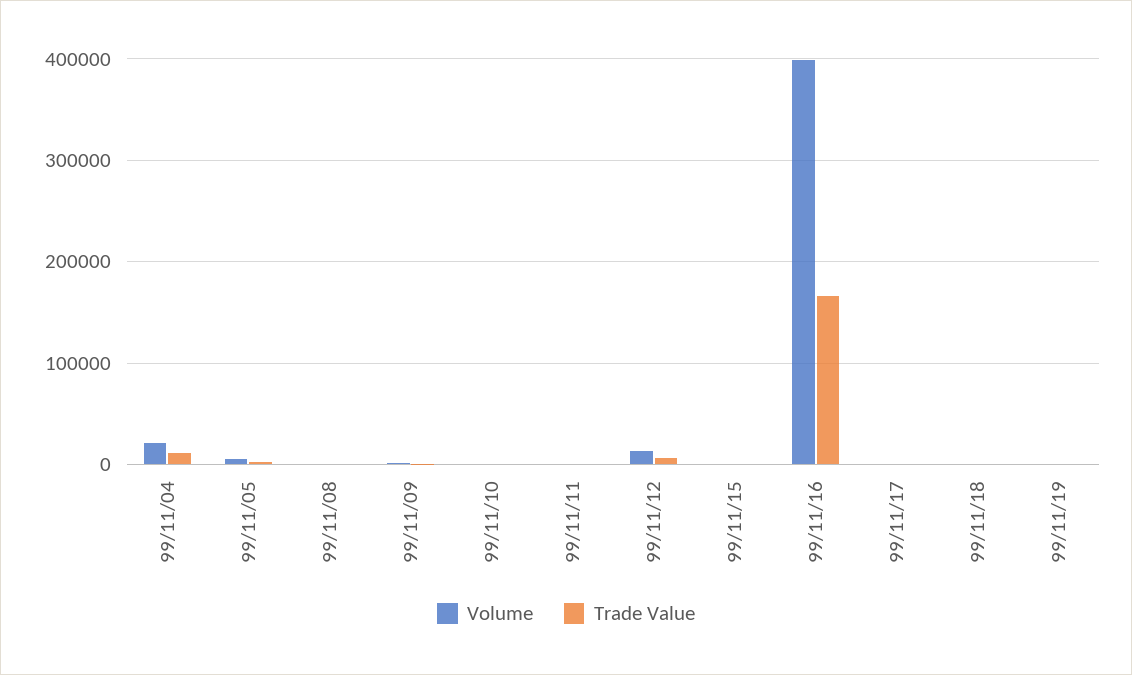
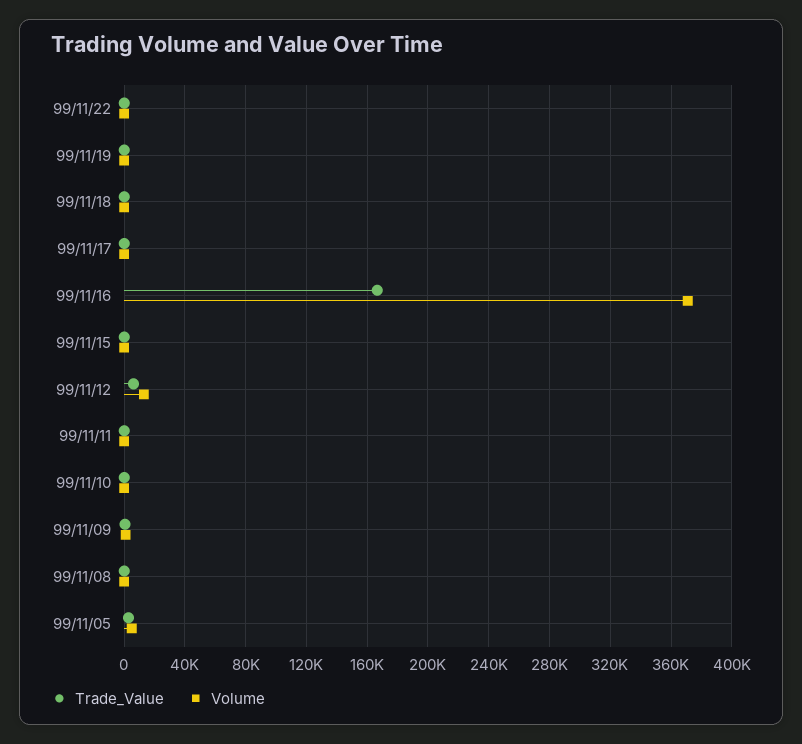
Volume, 99/11/04: 20000 -> none
Trade Value, 99/11/04: 10000 -> none
Volume, 99/11/16: 400000 -> 370000
Trade Value, 99/11/22: none -> 0
Volume, 99/11/22: none -> 0

